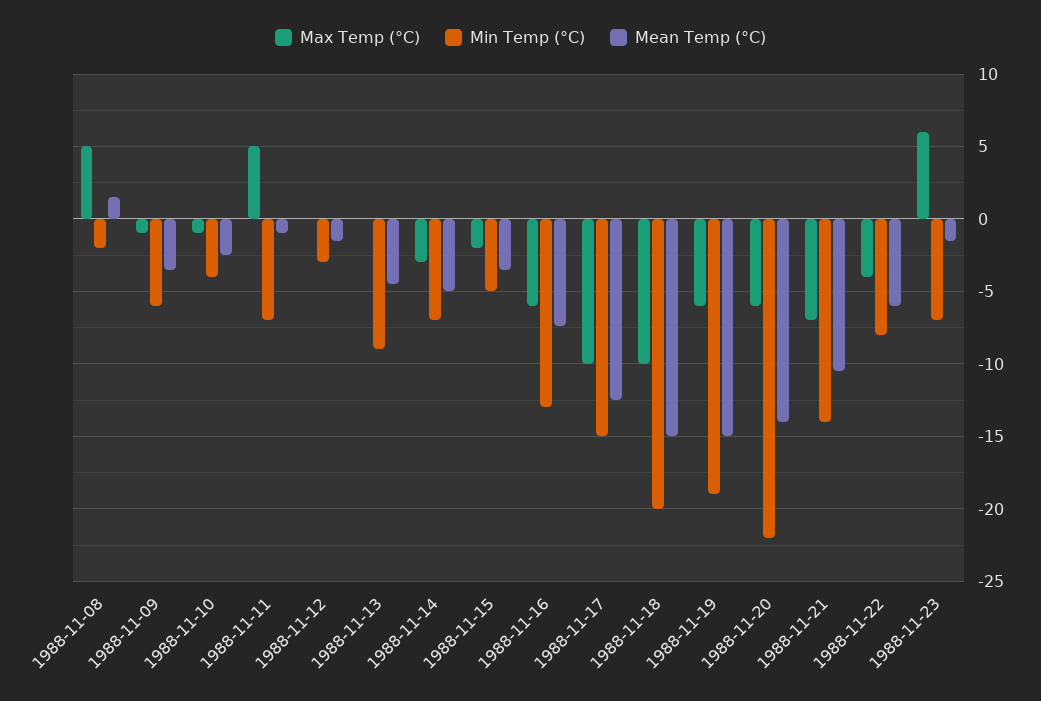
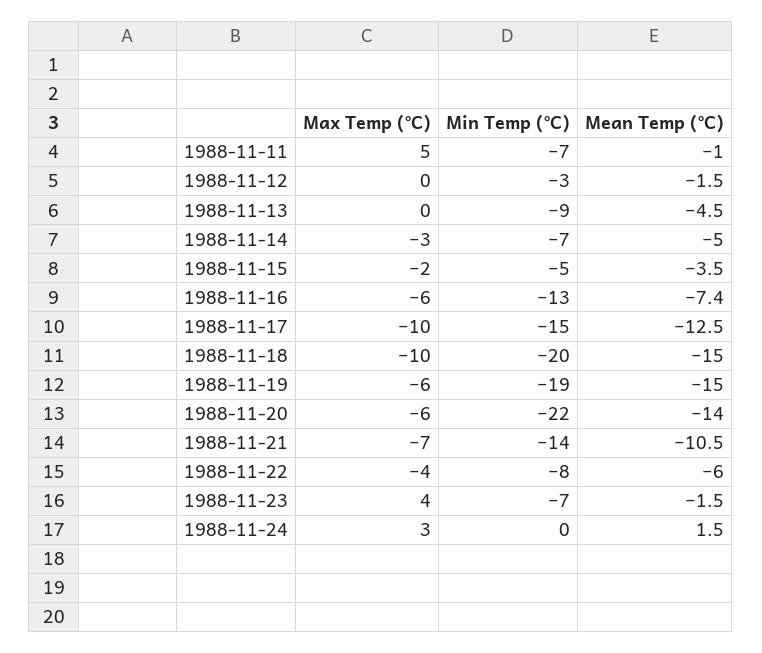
Max Temp (°C), 1988-11-08: 5 -> none
Min Temp (°C), 1988-11-08: -2 -> none
Mean Temp (°C), 1988-11-08: 1.5 -> none
Max Temp (°C), 1988-11-09: -1 -> none
Min Temp (°C), 1988-11-09: -6 -> none
Mean Temp (°C), 1988-11-09: -3.5 -> none
Max Temp (°C), 1988-11-10: -1 -> none
Min Temp (°C), 1988-11-10: -4 -> none
Mean Temp (°C), 1988-11-10: -2.5 -> none
Max Temp (°C), 1988-11-23: 6 -> 4
Max Temp (°C), 1988-11-24: none -> 3
Min Temp (°C), 1988-11-24: none -> 0
Mean Temp (°C), 1988-11-24: none -> 1.5

